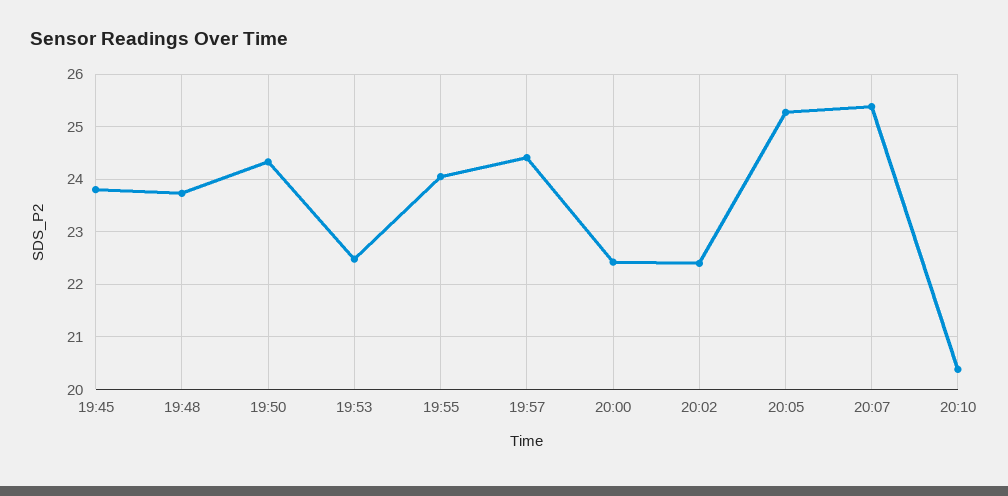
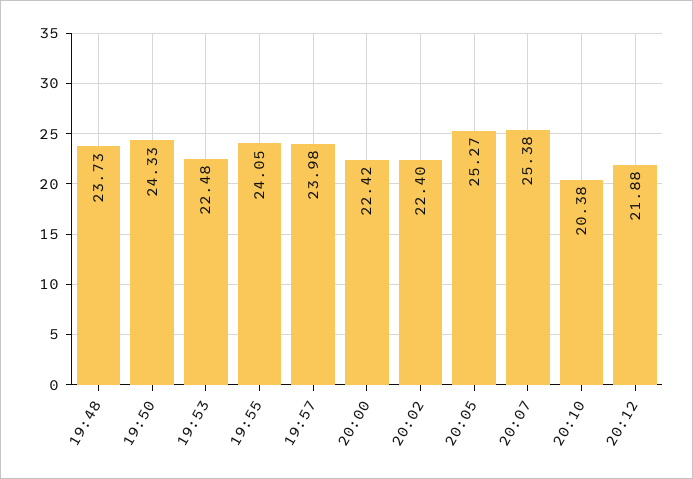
19:45: 23.8 -> none
19:57: 24.4 -> 23.98
20:12: none -> 21.88

